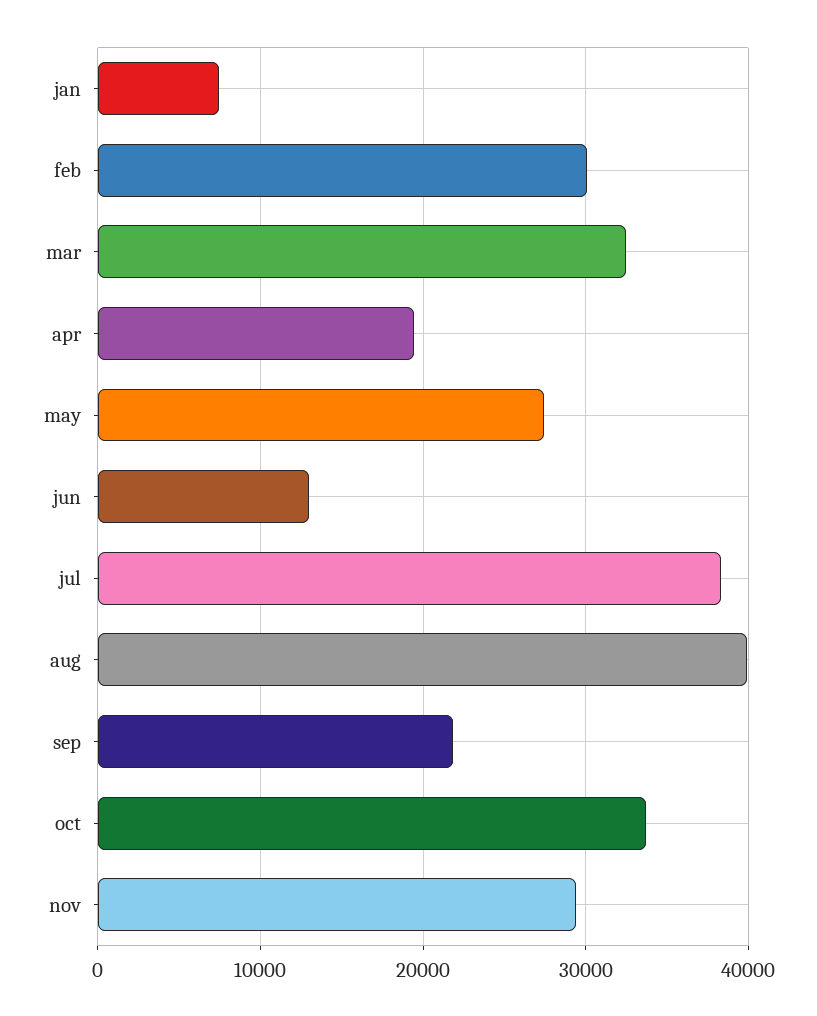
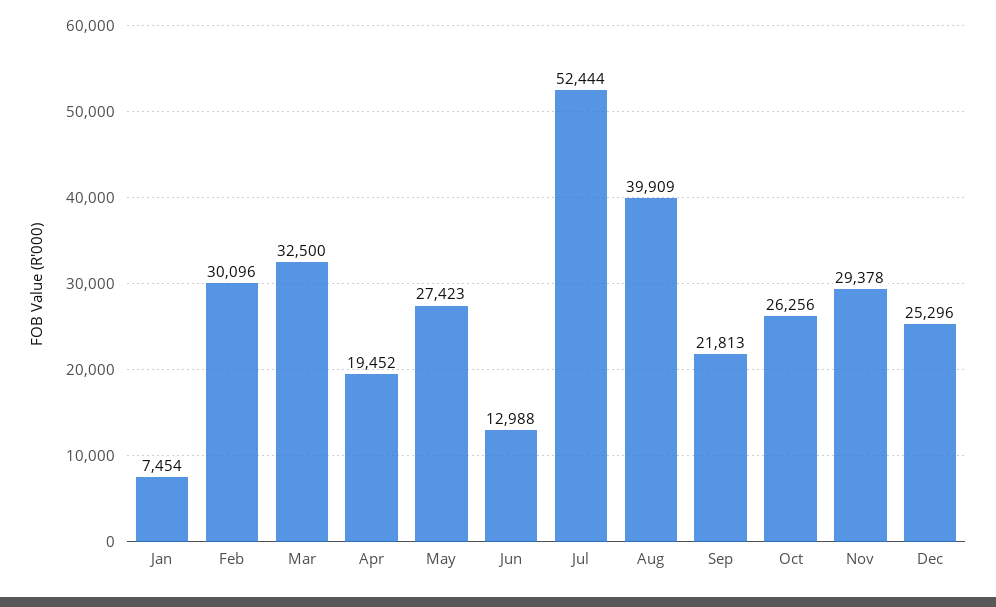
jul: 38000 -> 52444
oct: 34000 -> 26256
Dec: none -> 25296

